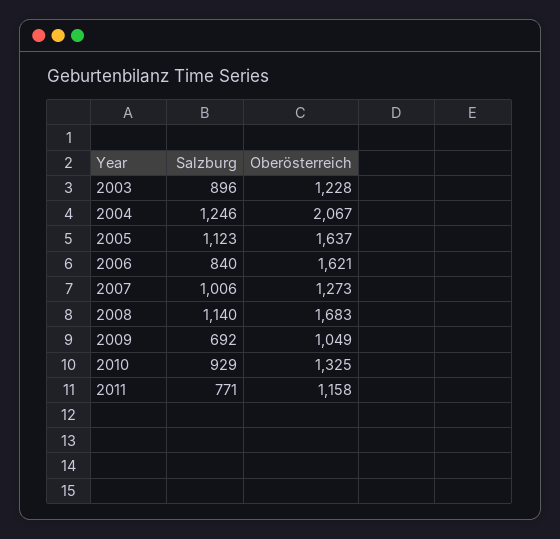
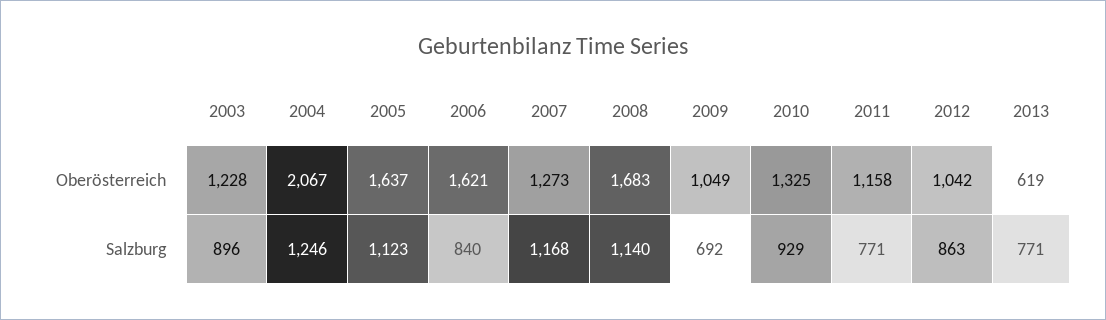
Salzburg, 2007: 1006 -> 1168
Oberösterreich, 2012: none -> 1042
Oberösterreich, 2013: none -> 619
Salzburg, 2012: none -> 863
Salzburg, 2013: none -> 771

